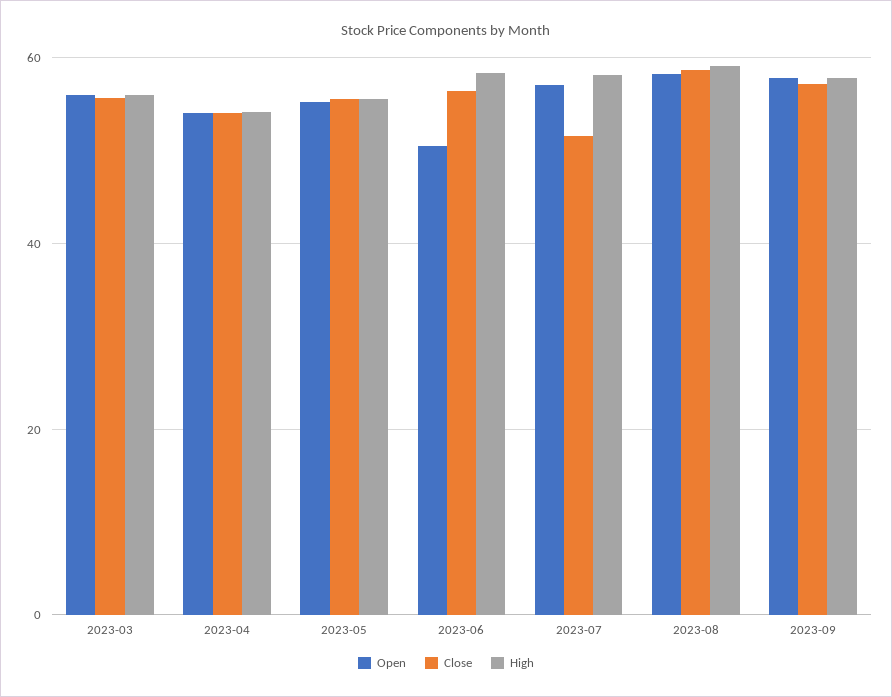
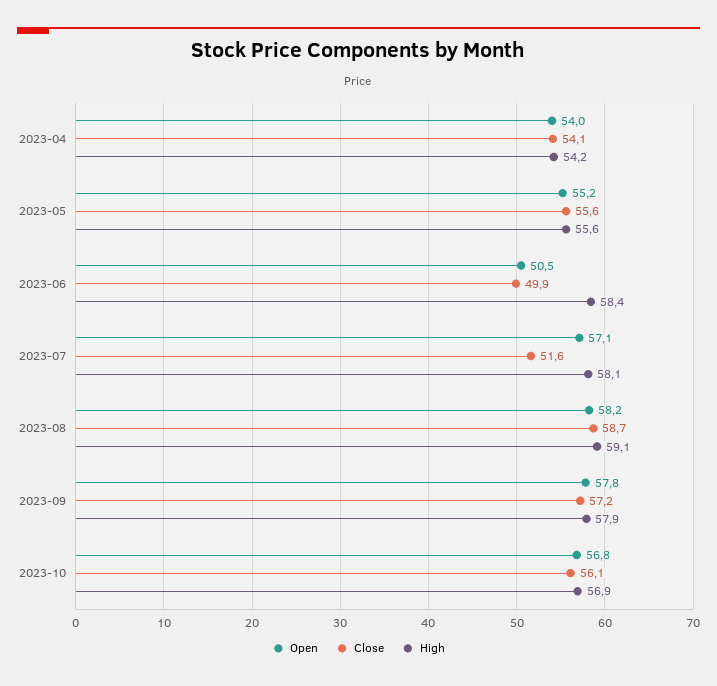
Open, 2023-03: 56 -> none
Close, 2023-03: 56 -> none
High, 2023-03: 56 -> none
Close, 2023-06: 56 -> 49.9
Open, 2023-10: none -> 56.8
Close, 2023-10: none -> 56.1
High, 2023-10: none -> 56.9

